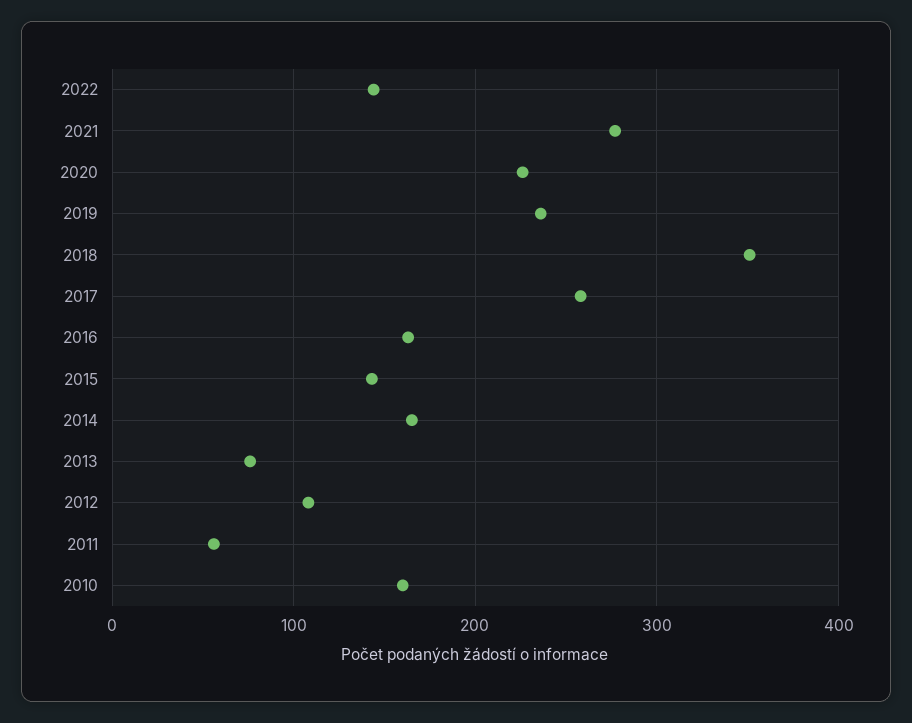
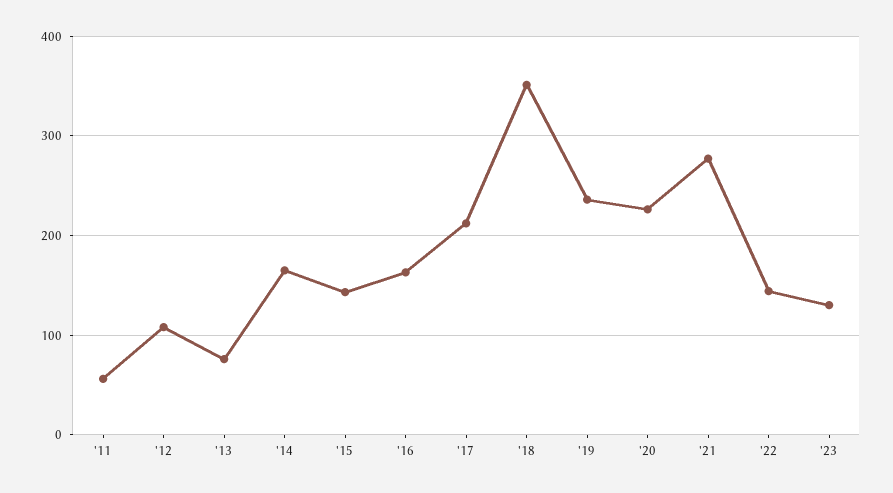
2017: 260 -> 210
2010: 160 -> none
'23: none -> 130

